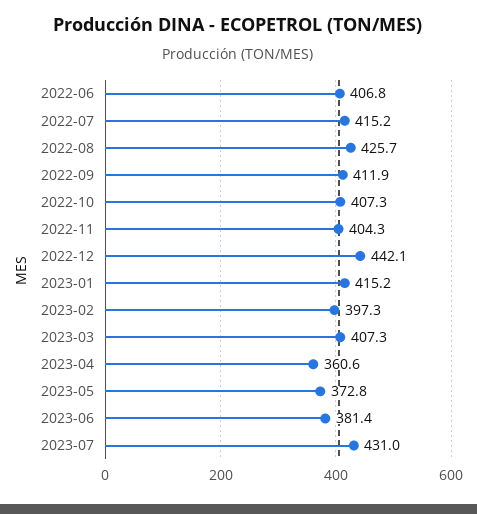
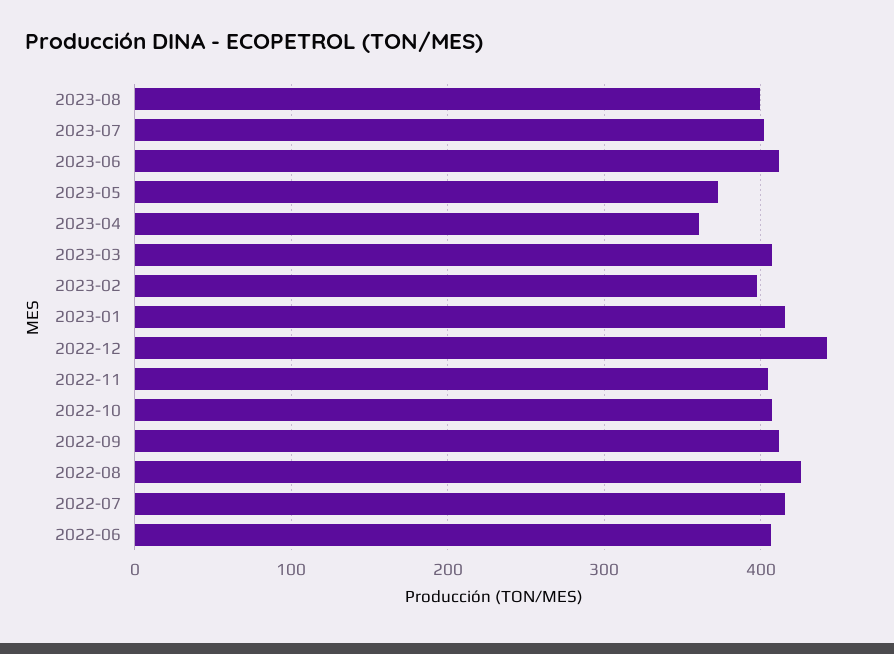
2023-06: 381.4 -> 410
2023-07: 431 -> 400
2023-08: none -> 400

